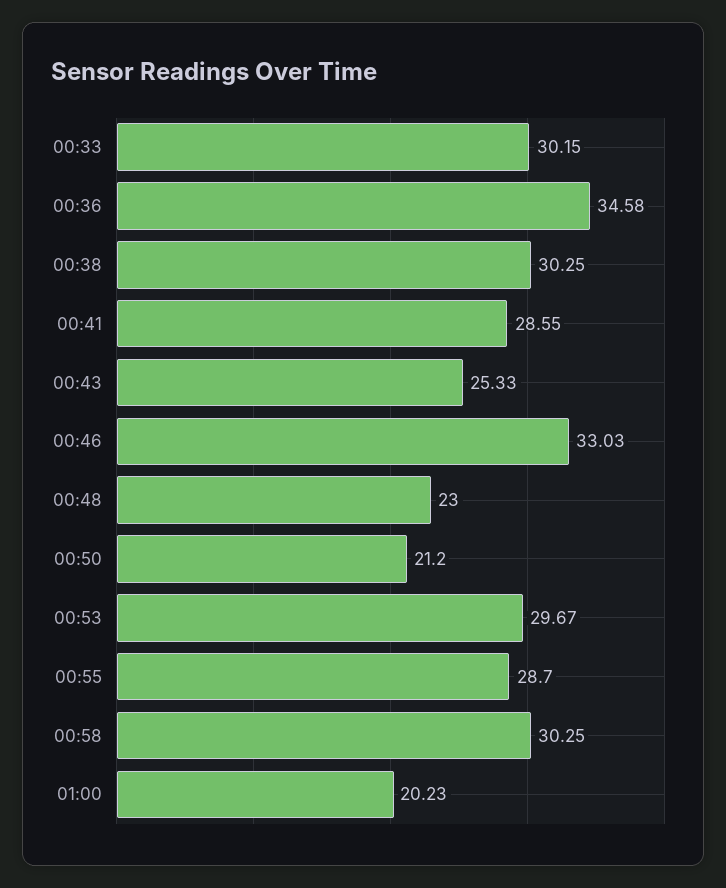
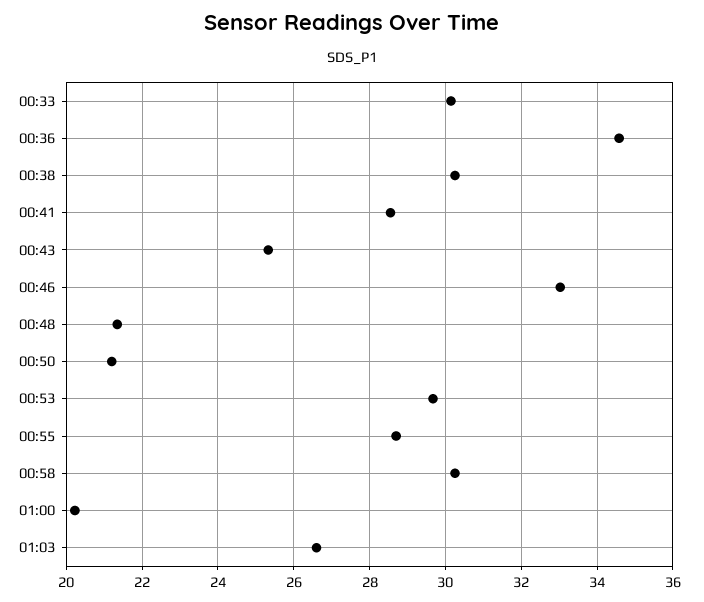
00:48: 23 -> 21.4
01:03: none -> 26.6

